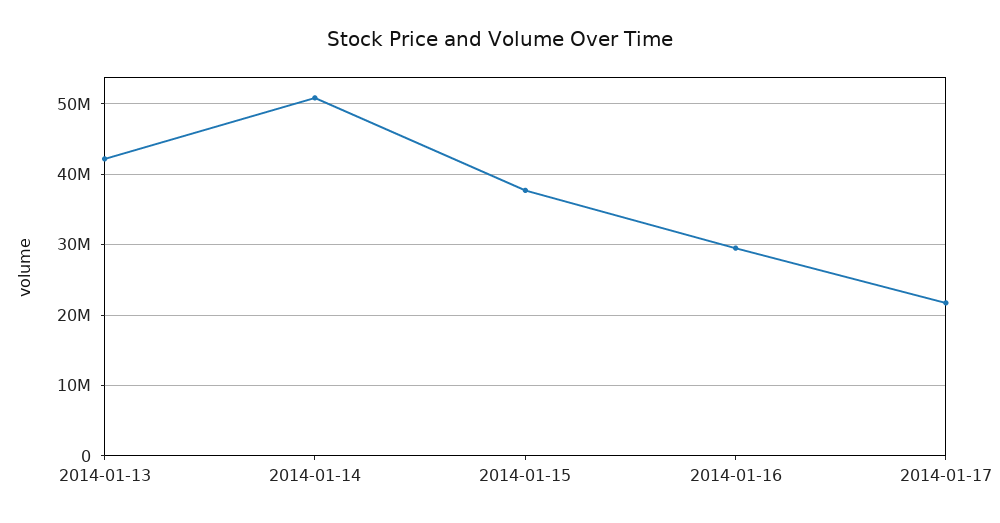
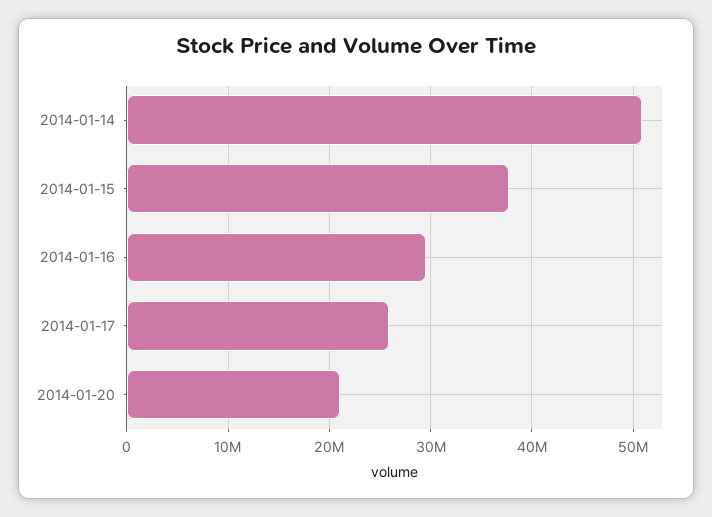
2014-01-13: 42000000 -> none
2014-01-17: 22000000 -> 26000000
2014-01-20: none -> 21000000

